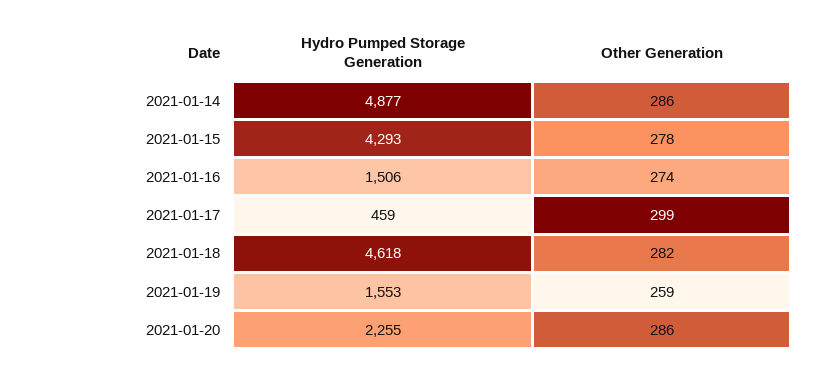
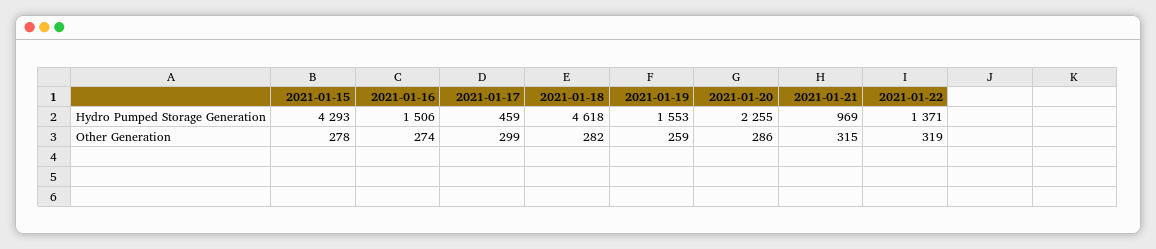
Hydro Pumped Storage Generation, 2021-01-14: 4877 -> none
Other Generation, 2021-01-14: 286 -> none
Hydro Pumped Storage Generation, 2021-01-21: none -> 969
Hydro Pumped Storage Generation, 2021-01-22: none -> 1371
Other Generation, 2021-01-21: none -> 315
Other Generation, 2021-01-22: none -> 319

